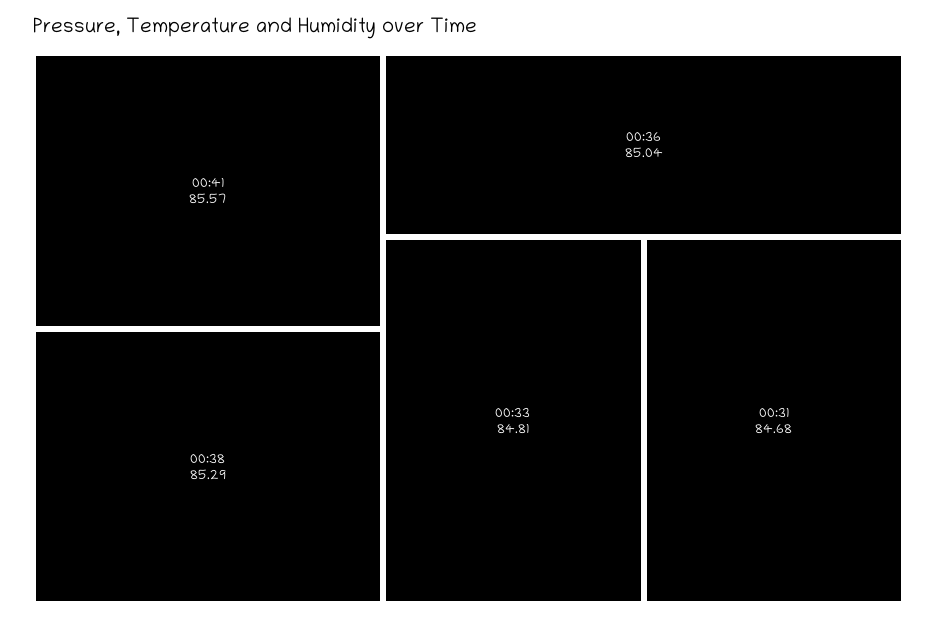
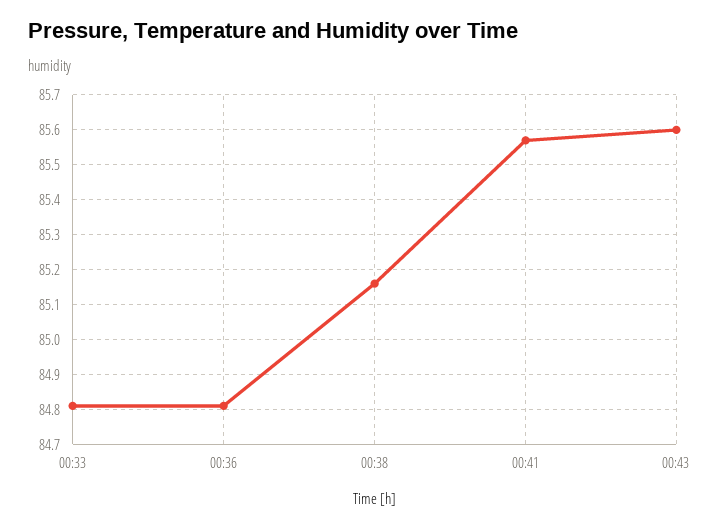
00:38: 85.29 -> 85.15
00:36: 85.04 -> 84.8
00:31: 84.68 -> none
00:43: none -> 85.6

